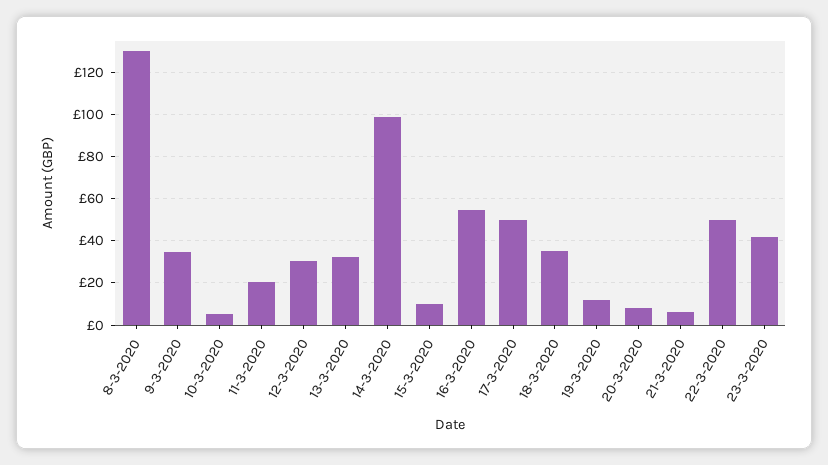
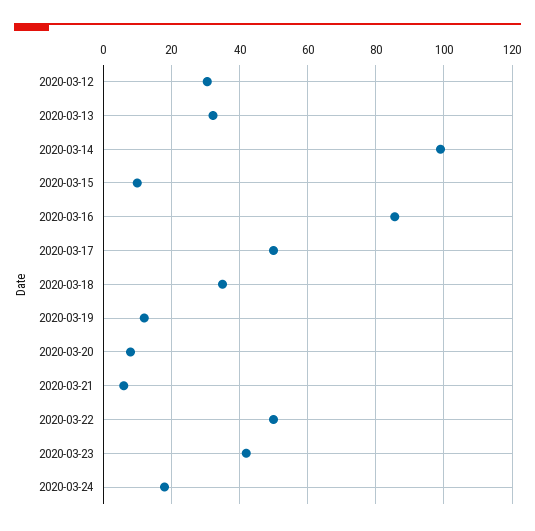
8-3-2020: 130 -> none
9-3-2020: 35 -> none
10-3-2020: 5 -> none
11-3-2020: 20 -> none
16-3-2020: 55 -> 86
2020-03-24: none -> 18

